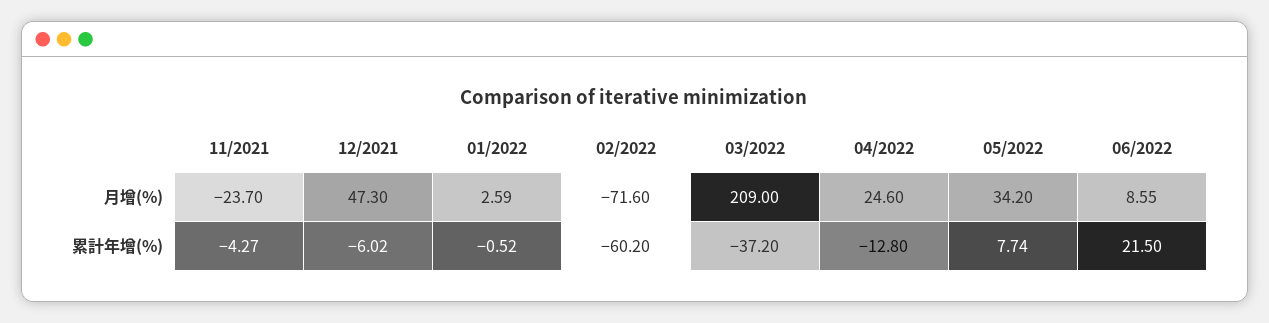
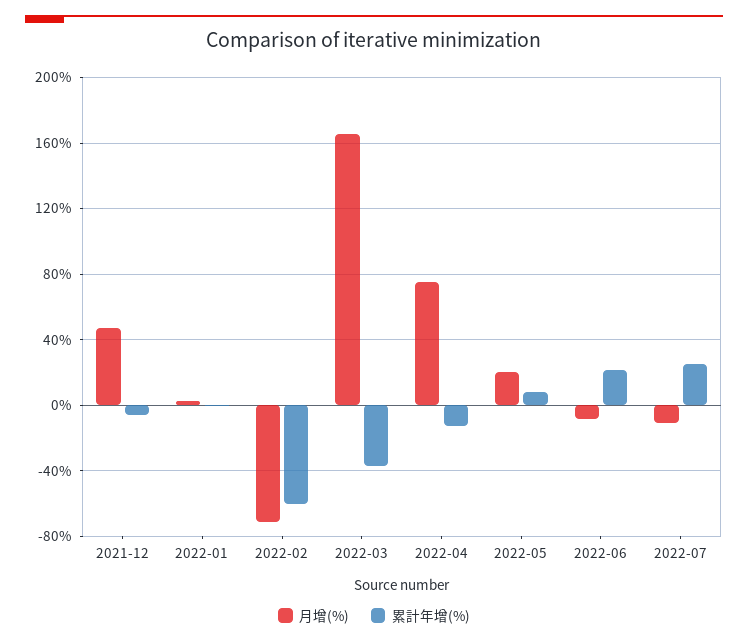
月增(%), 11/2021: -23.7 -> none
月增(%), 03/2022: 209 -> 165
月增(%), 04/2022: 24.6 -> 75
月增(%), 05/2022: 34.2 -> 20
月增(%), 06/2022: 8.55 -> -10
累計年增(%), 11/2021: -4.27 -> none
月增(%), 2022-07: none -> -10
累計年增(%), 2022-07: none -> 25

